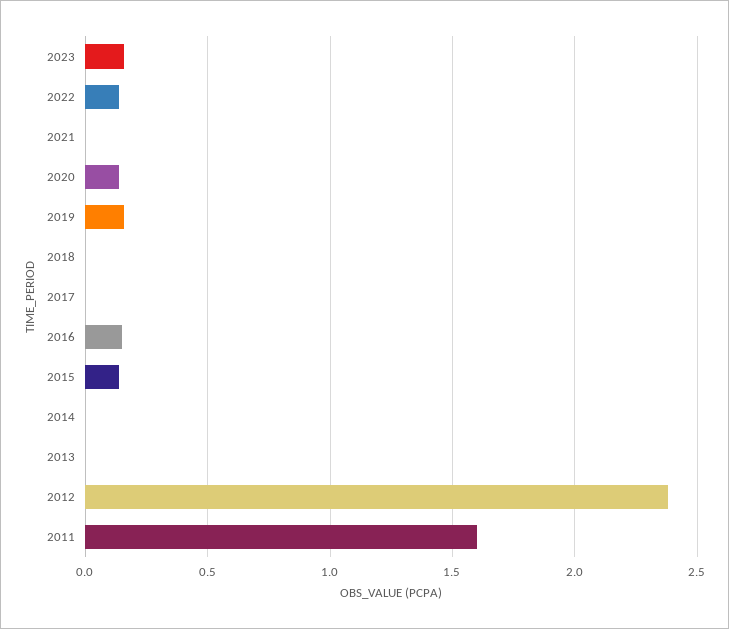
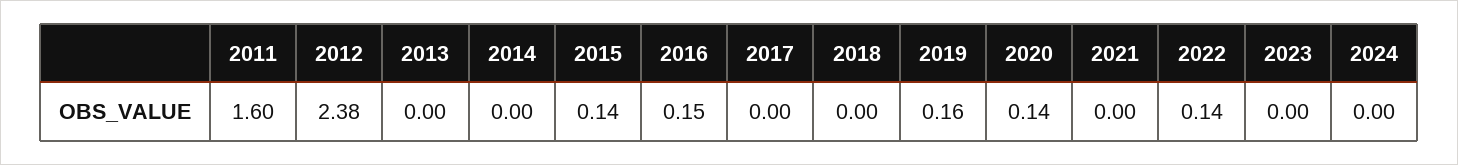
2023: 0.15 -> 0
2024: none -> 0

